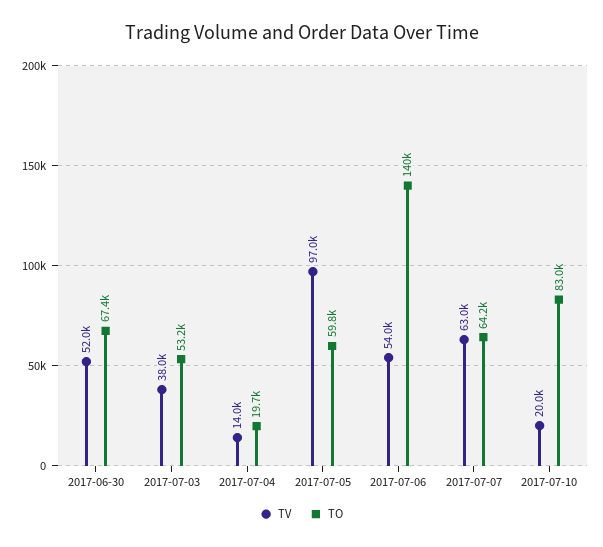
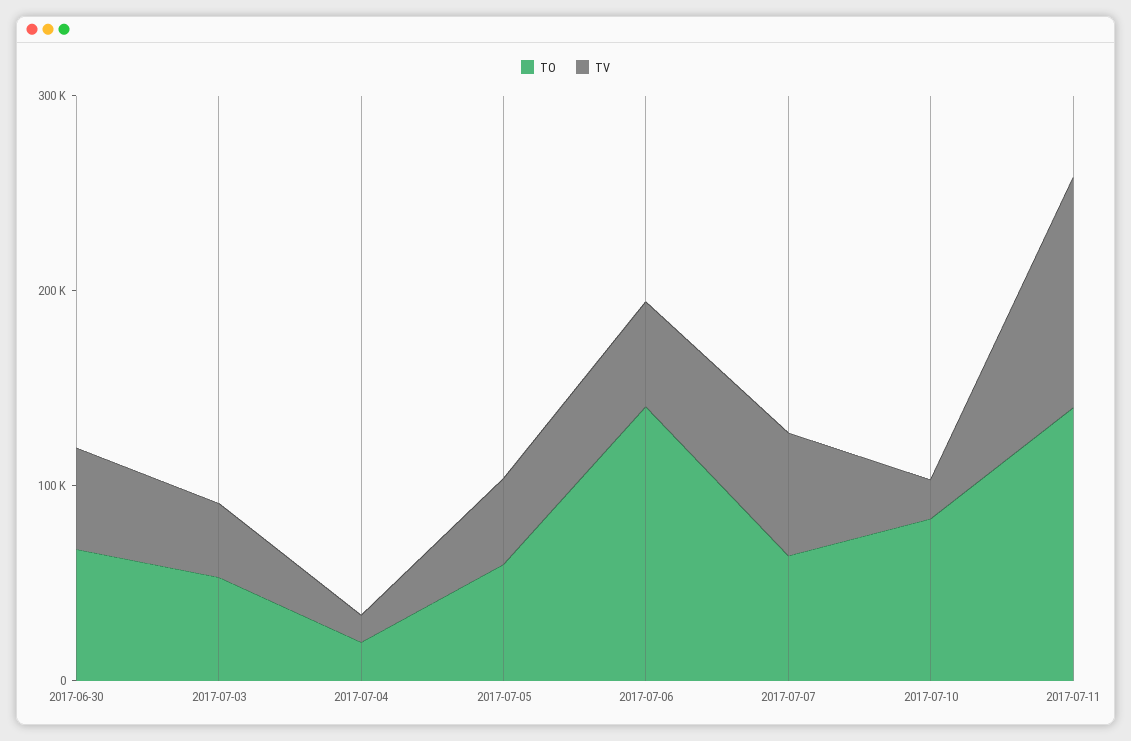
TV, 2017-07-05: 97000 -> 40000
TO, 2017-07-11: none -> 140000
TV, 2017-07-11: none -> 120000

